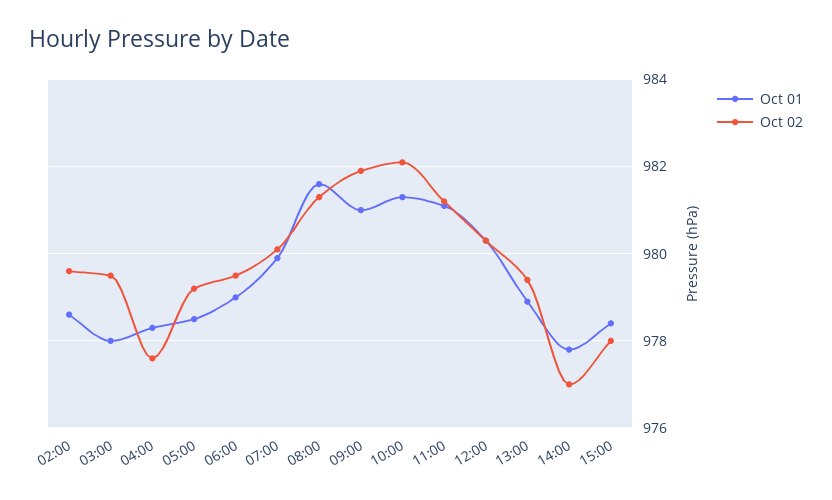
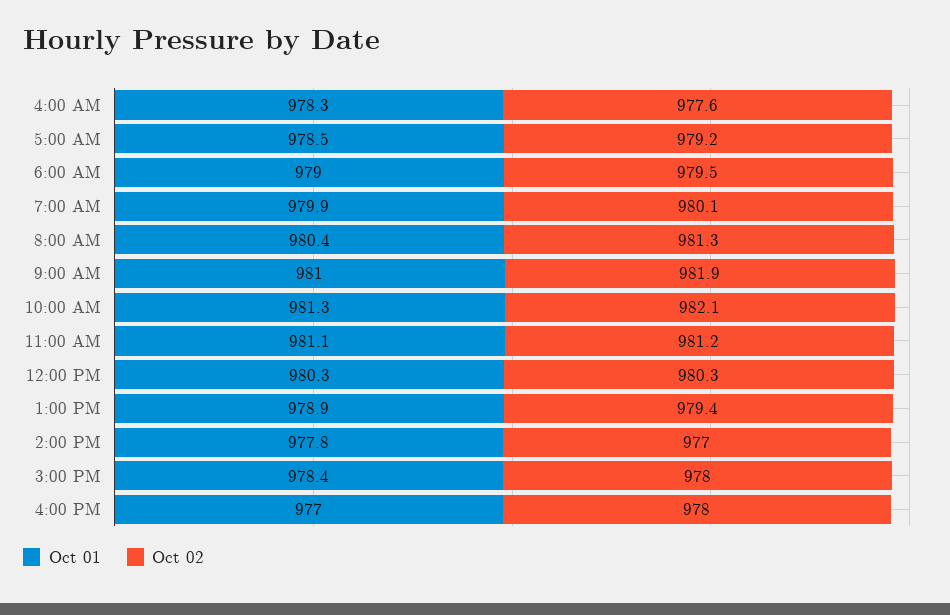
Oct 01, 02:00: 978.5 -> none
Oct 02, 02:00: 979.5 -> none
Oct 01, 03:00: 978 -> none
Oct 02, 03:00: 979.5 -> none
Oct 01, 08:00: 981.5 -> 980.4
Oct 01, 4:00 PM: none -> 977
Oct 02, 4:00 PM: none -> 978

